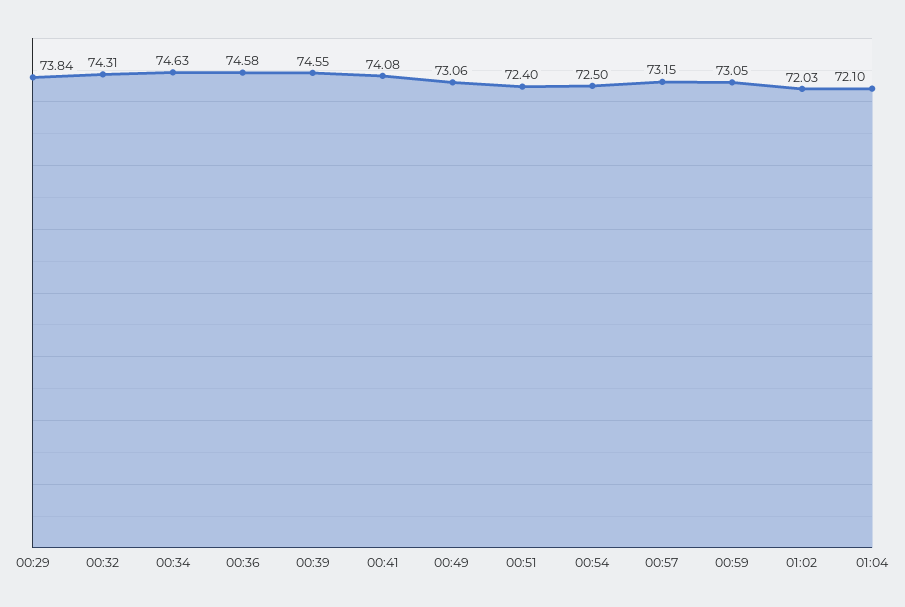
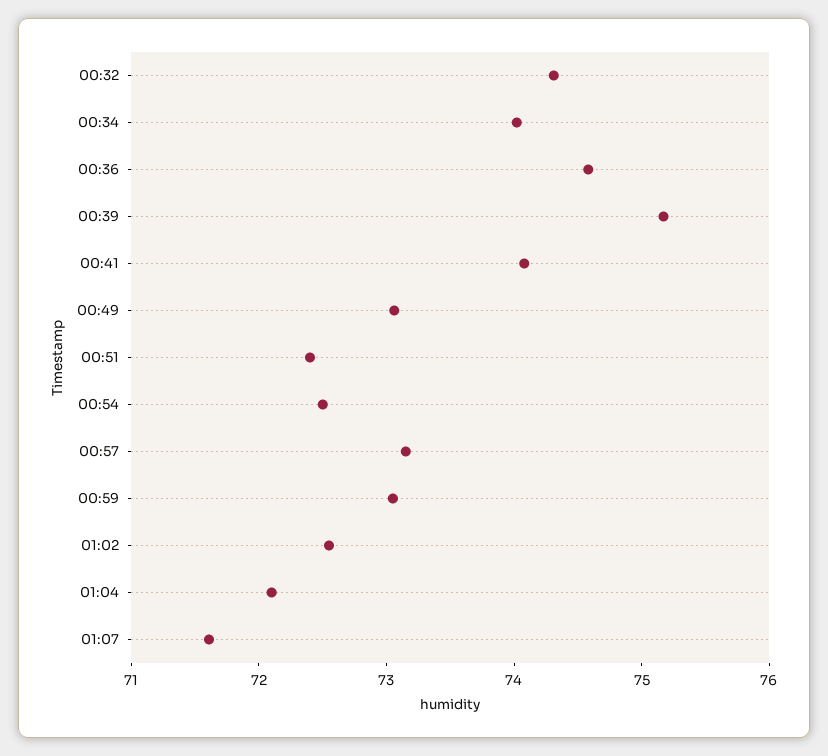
00:29: 73.84 -> none
00:34: 74.63 -> 74
00:39: 74.55 -> 75.2
01:02: 72.03 -> 72.6
01:07: none -> 71.6

